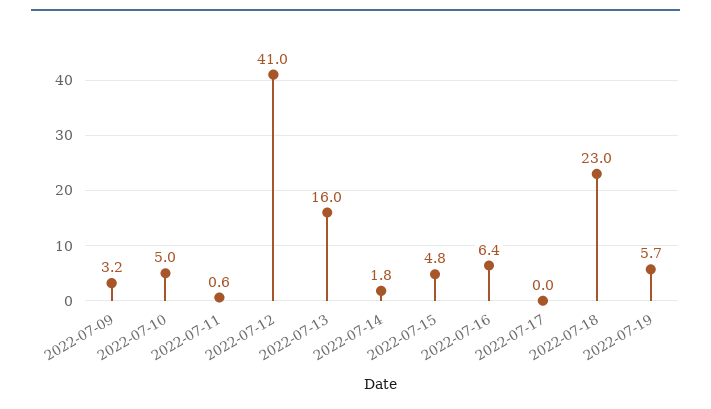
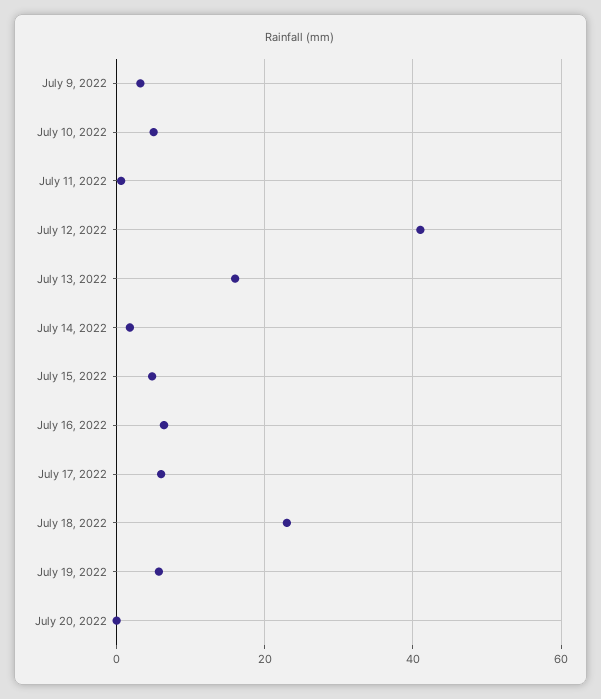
2022-07-17: 0 -> 6
July 20, 2022: none -> 0

